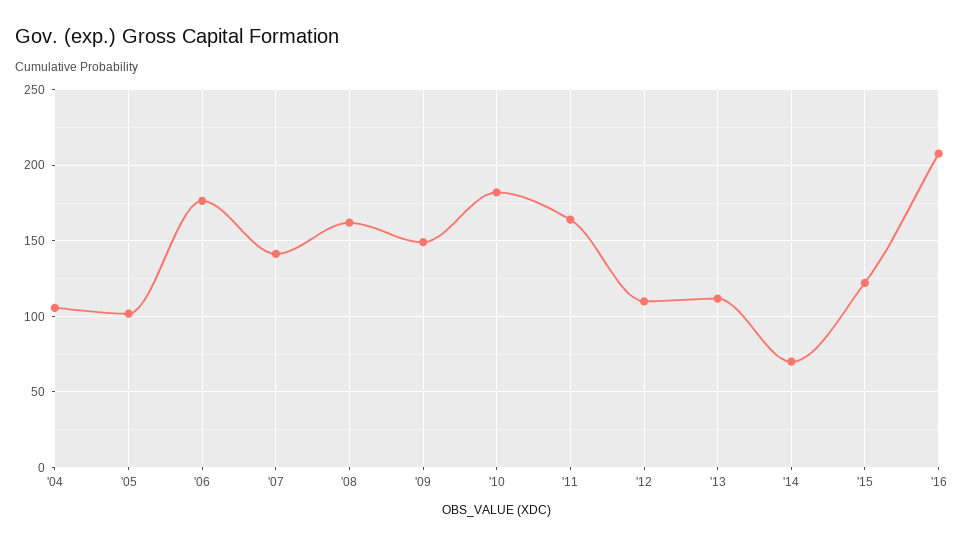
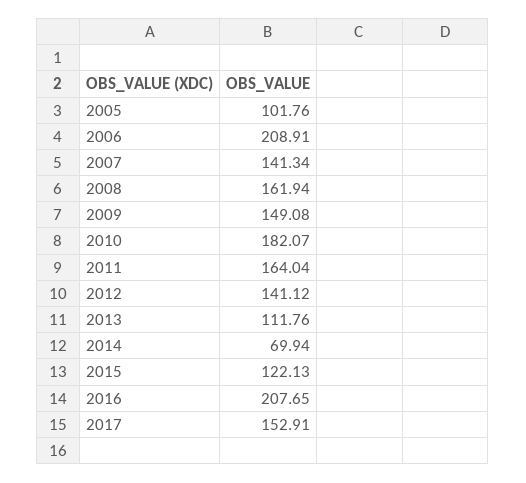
'04: 105 -> none
'06: 175 -> 208.91
'12: 110 -> 141.12
2017: none -> 152.91

